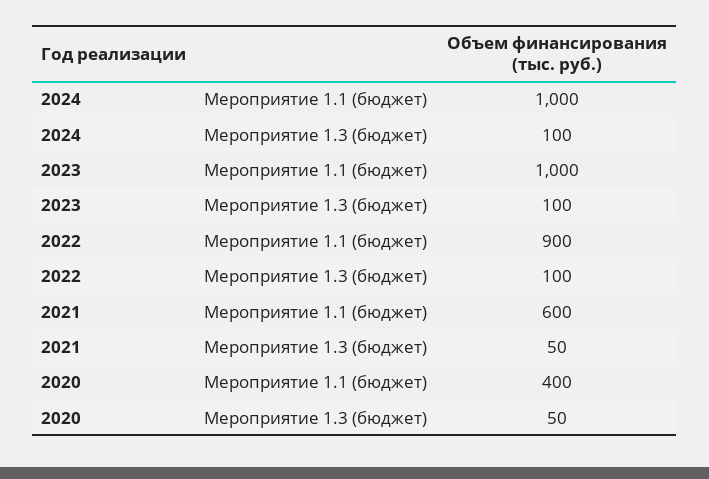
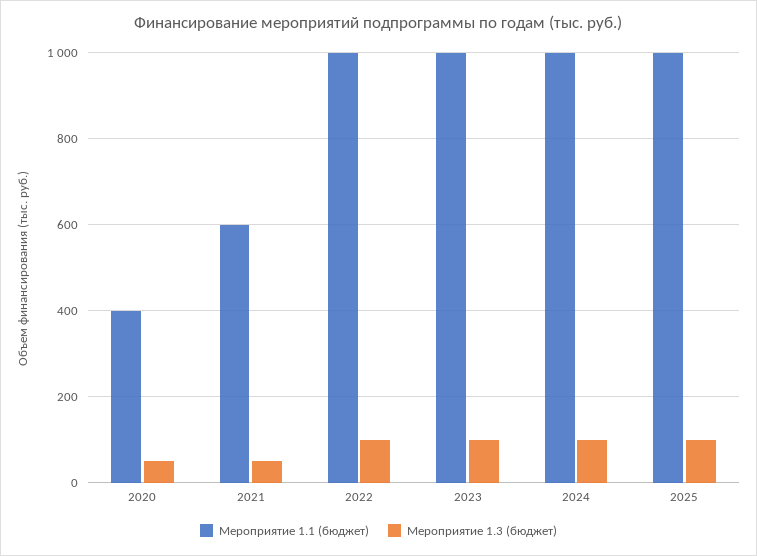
Мероприятие 1.1 (бюджет), 2022: 900 -> 1000
Мероприятие 1.1 (бюджет), 2025: none -> 1000
Мероприятие 1.3 (бюджет), 2025: none -> 100

